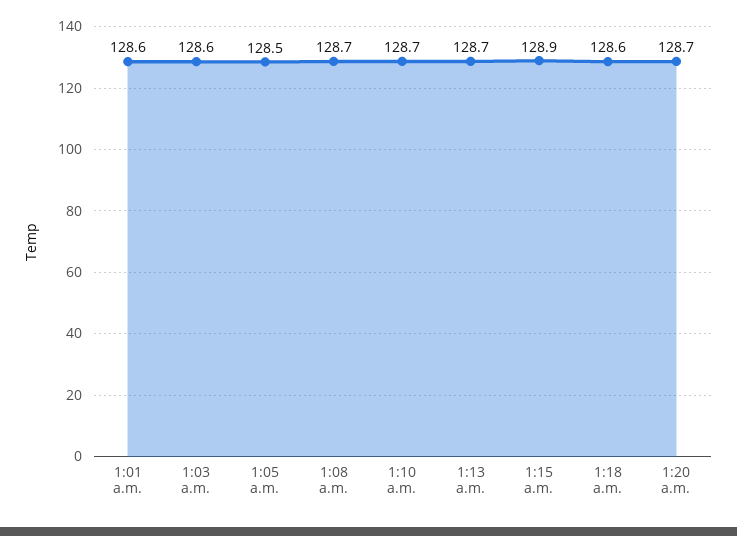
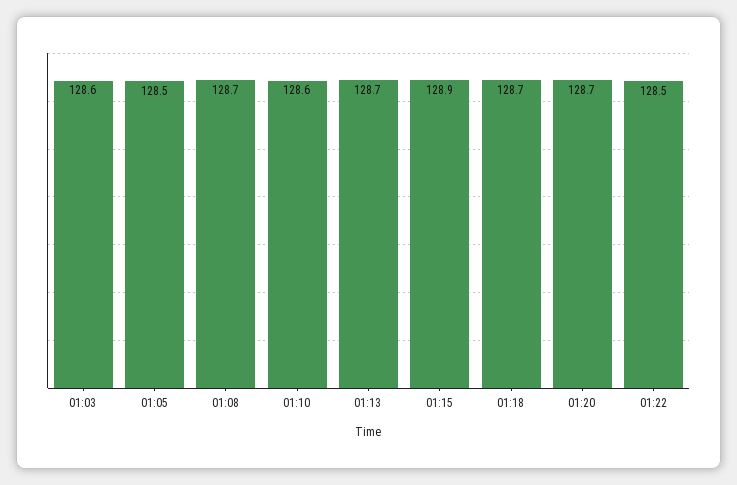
1:01 a.m.: 128.6 -> none
1:10 a.m.: 128.7 -> 128.6
1:18 a.m.: 128.6 -> 128.7
01:22: none -> 128.5

